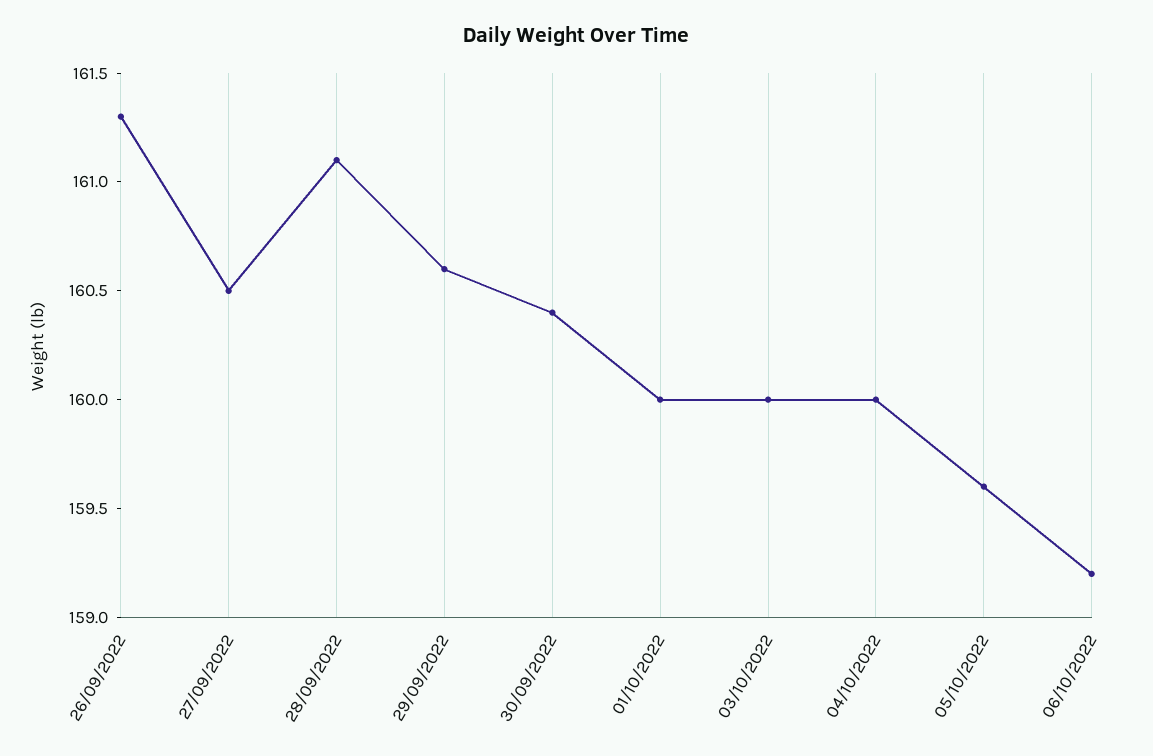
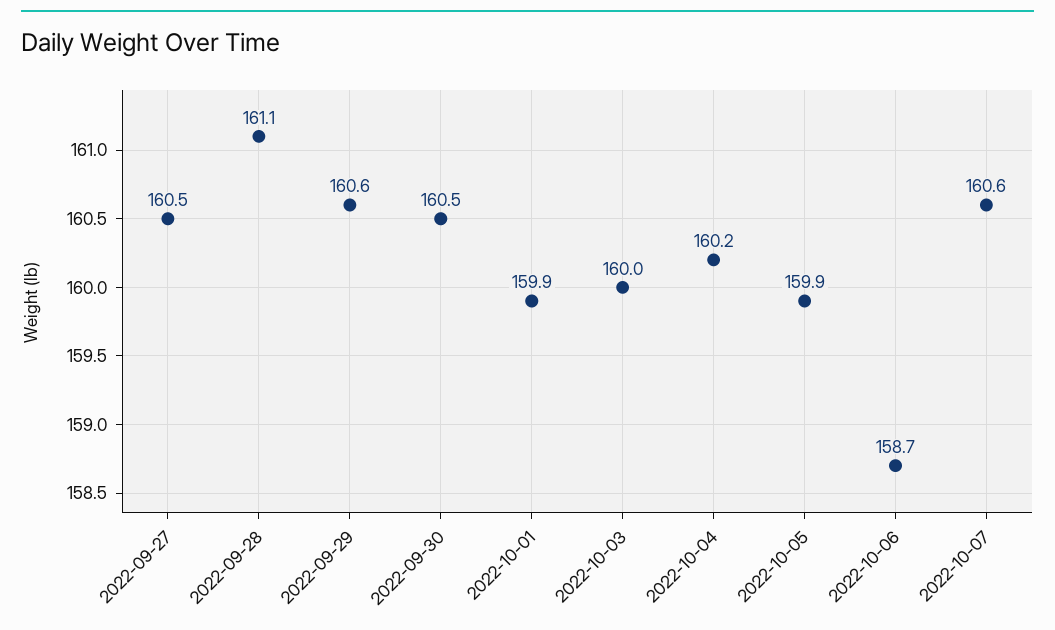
26/09/2022: 161.3 -> none
30/09/2022: 160.4 -> 160.5
01/10/2022: 160 -> 159.9
04/10/2022: 160 -> 160.2
05/10/2022: 159.6 -> 159.9
06/10/2022: 159.2 -> 158.7
2022-10-07: none -> 160.6

